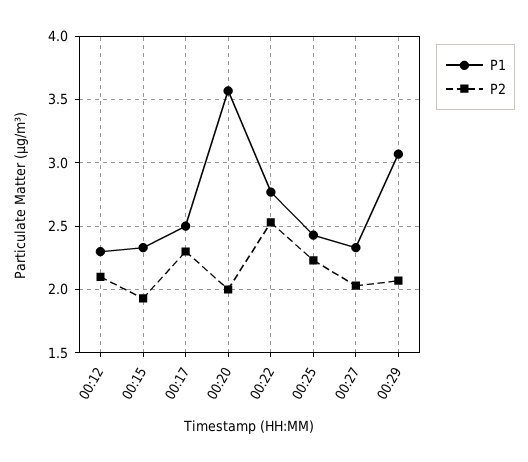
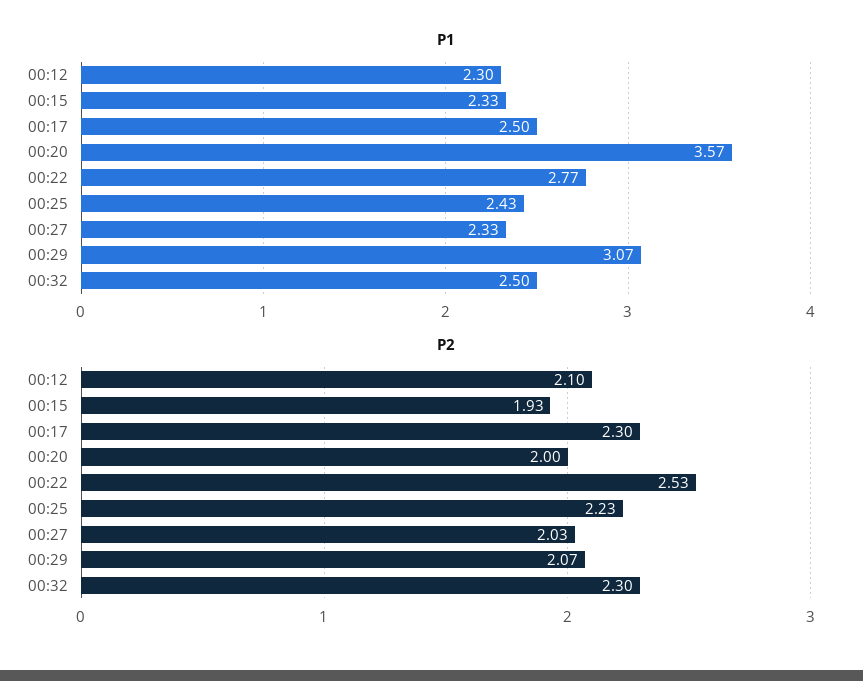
P1, 00:32: none -> 2.5
P2, 00:32: none -> 2.3

